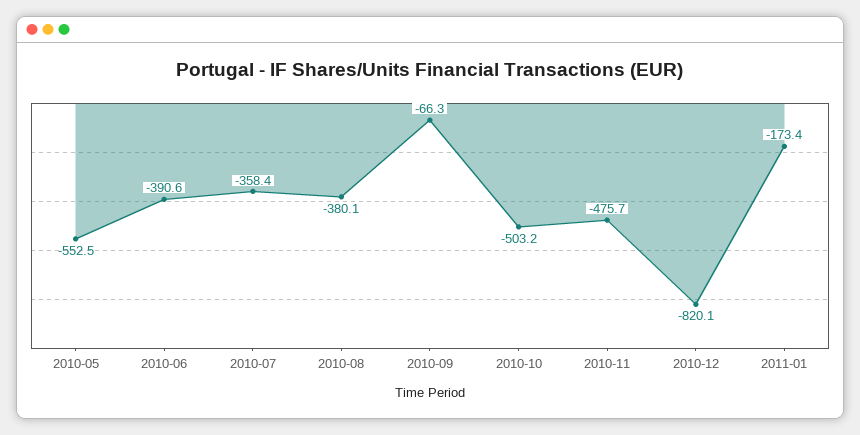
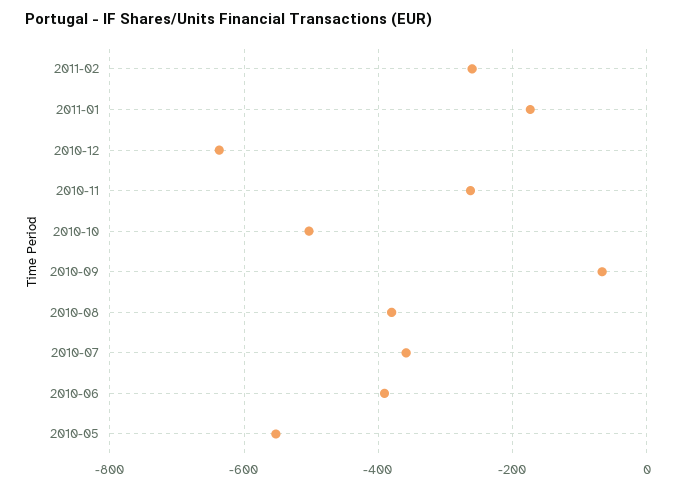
2010-11: -475.7 -> -260
2010-12: -820.1 -> -640
2011-02: none -> -260

